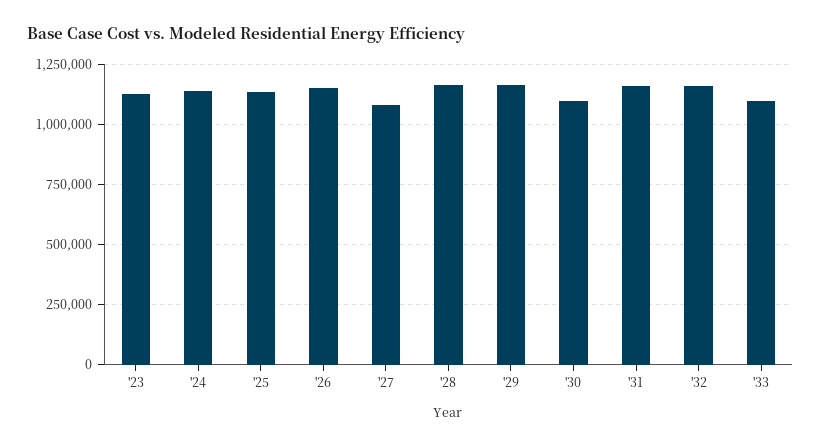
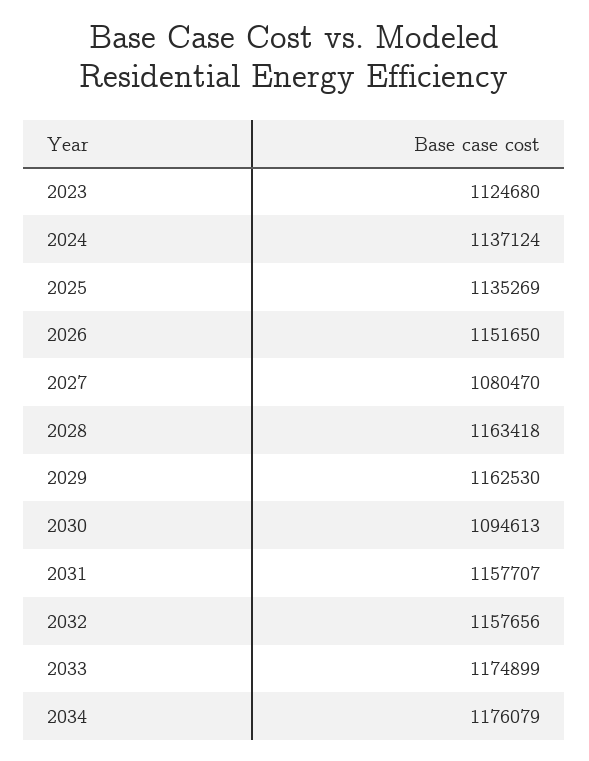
'33: 1100000 -> 1174899
2034: none -> 1176079

